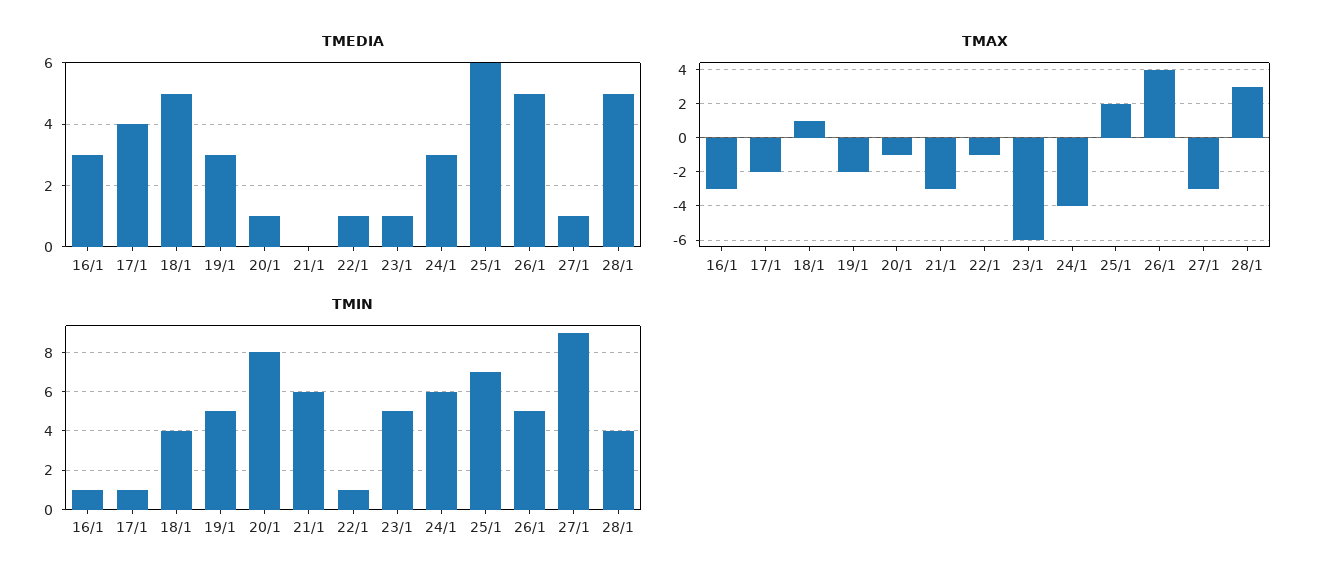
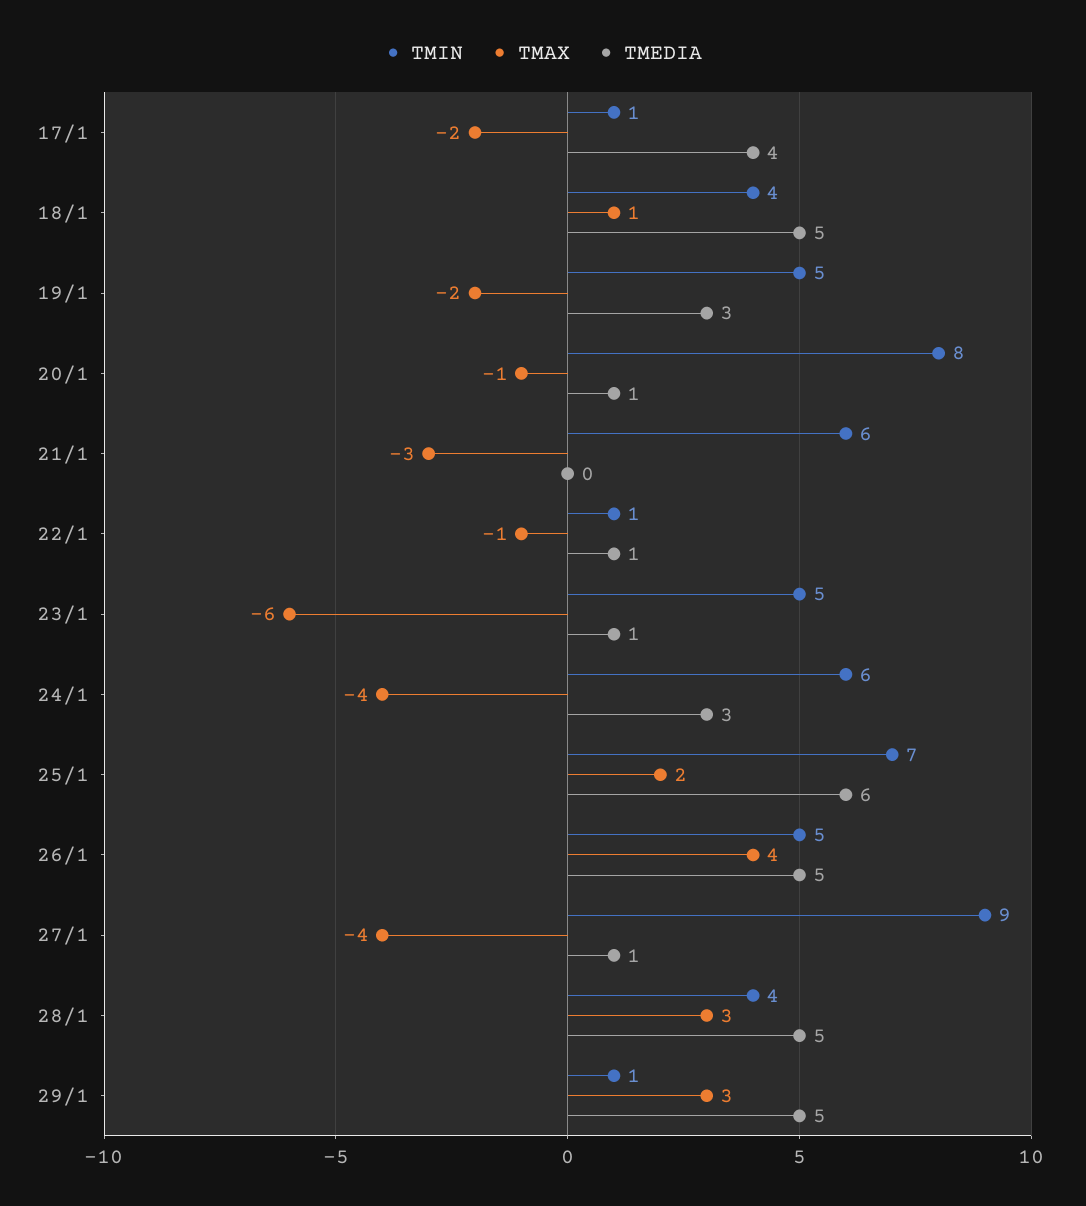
TMEDIA, 16/1: 3 -> none
TMAX, 16/1: -3 -> none
TMAX, 27/1: -3 -> -4
TMIN, 16/1: 1 -> none
TMIN, 29/1: none -> 1
TMAX, 29/1: none -> 3
TMEDIA, 29/1: none -> 5

